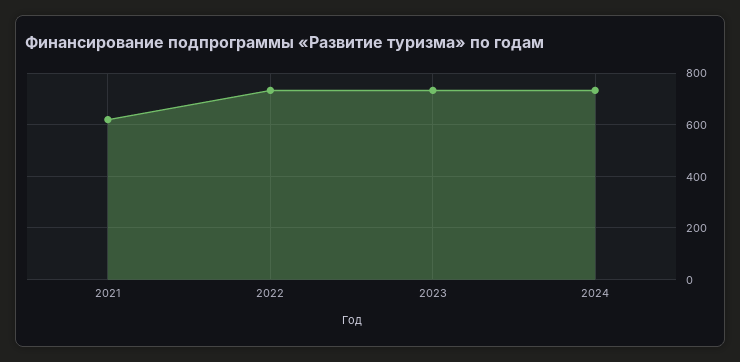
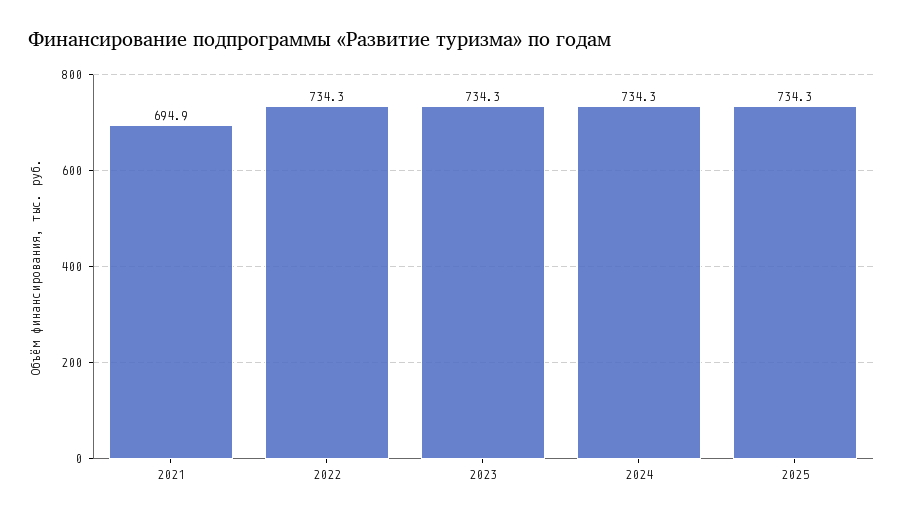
2021: 625 -> 694.9
2025: none -> 734.3

